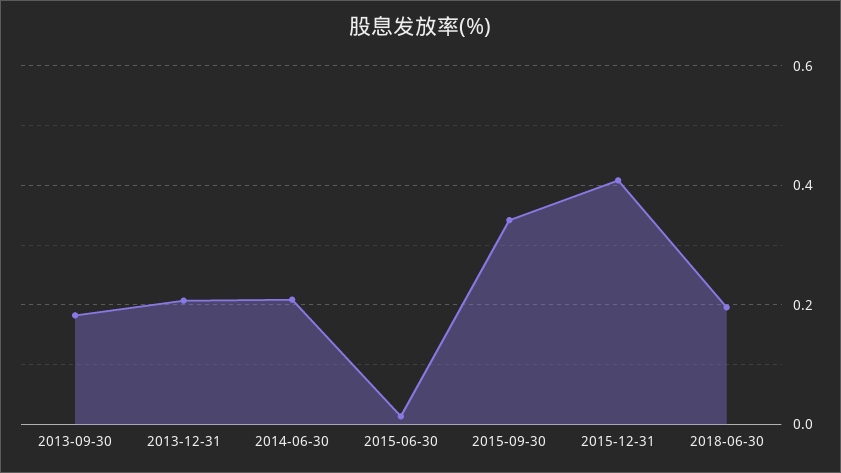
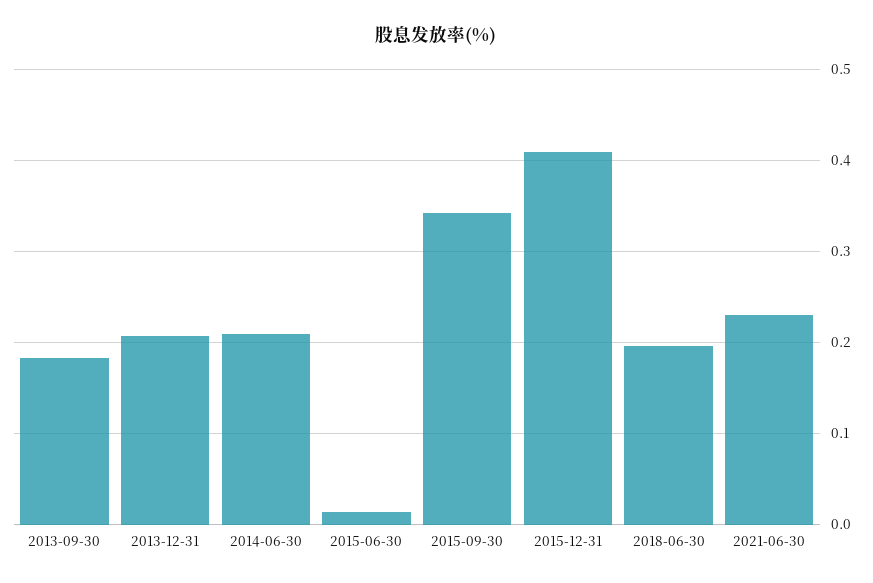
2021-06-30: none -> 0.23

